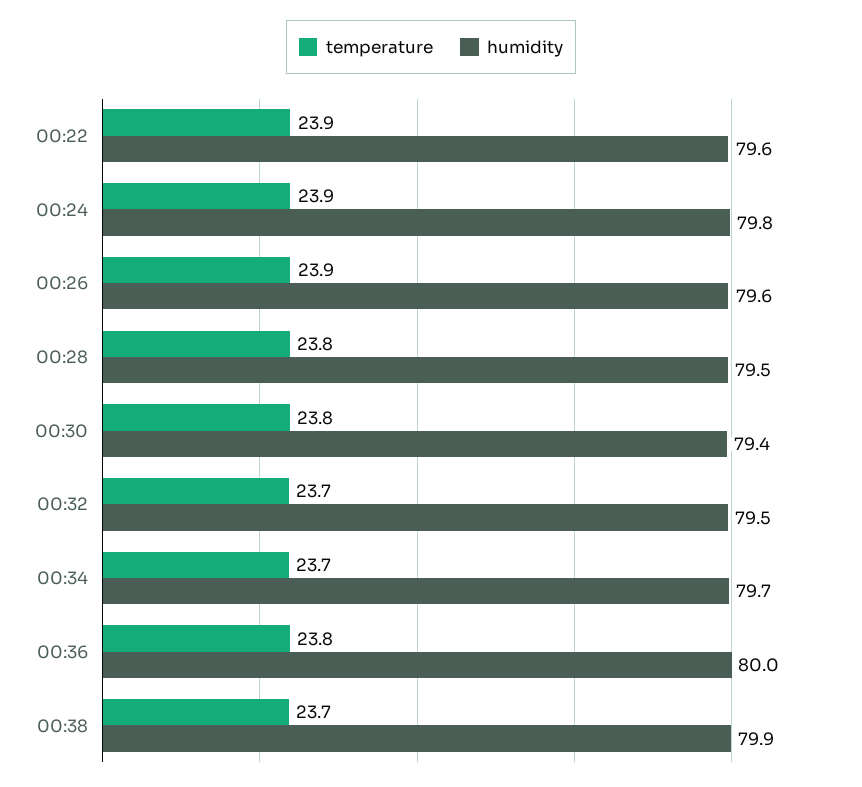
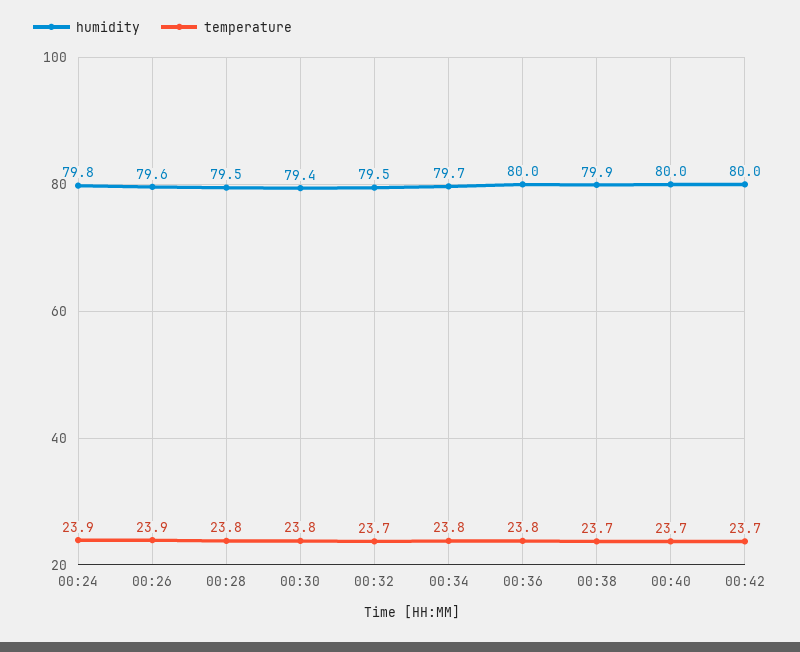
temperature, 00:22: 23.9 -> none
humidity, 00:22: 79.6 -> none
temperature, 00:34: 23.7 -> 23.8
humidity, 00:40: none -> 80
temperature, 00:40: none -> 23.7
humidity, 00:42: none -> 80
temperature, 00:42: none -> 23.7

